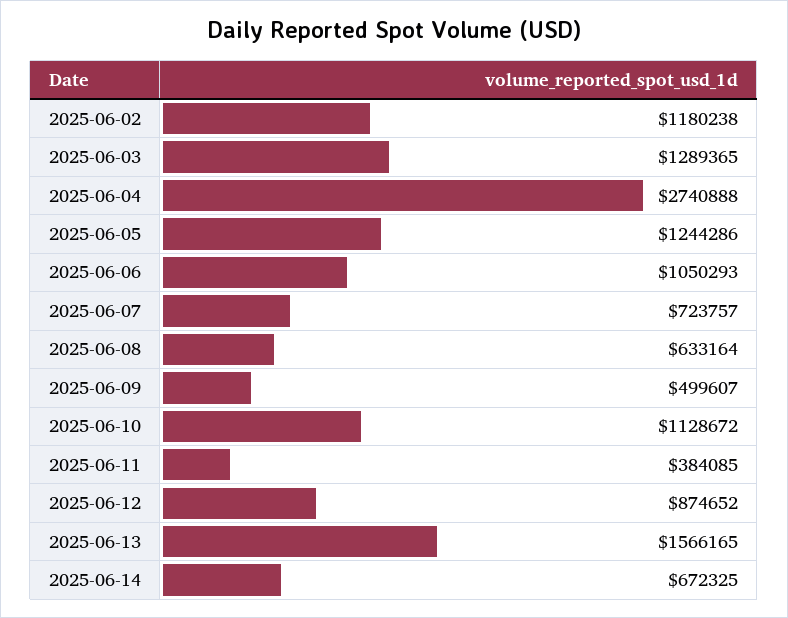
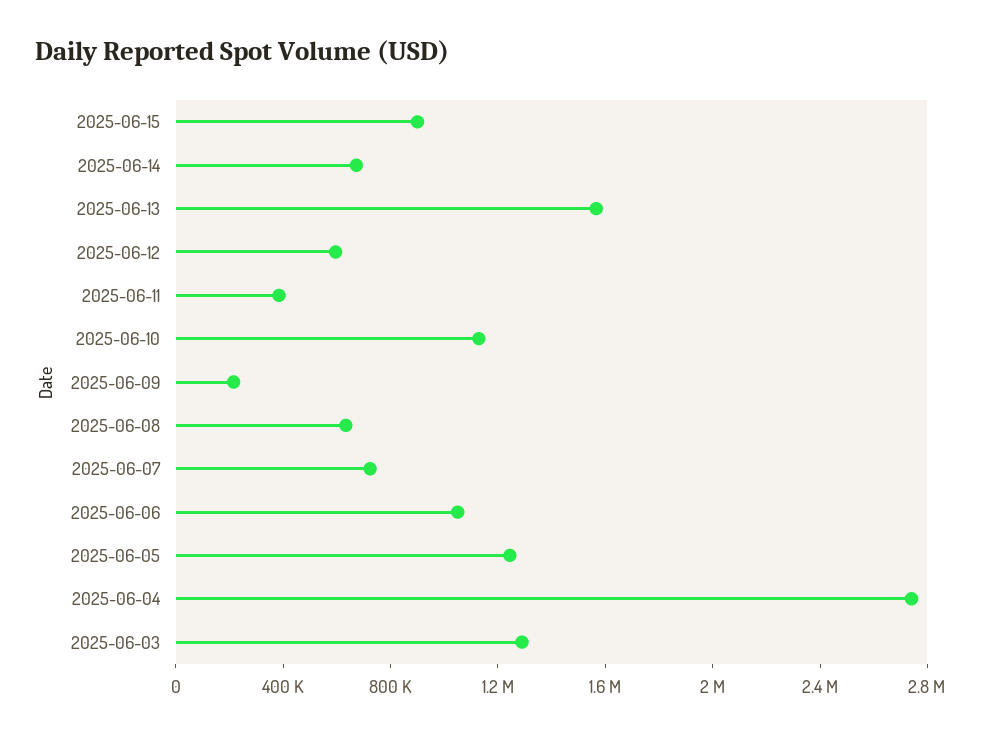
2025-06-02: 1180238 -> none
2025-06-09: 499607 -> 200000
2025-06-12: 874652 -> 600000
2025-06-15: none -> 900000

